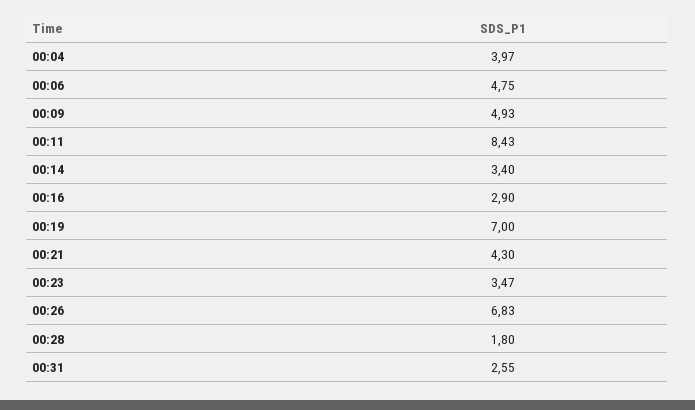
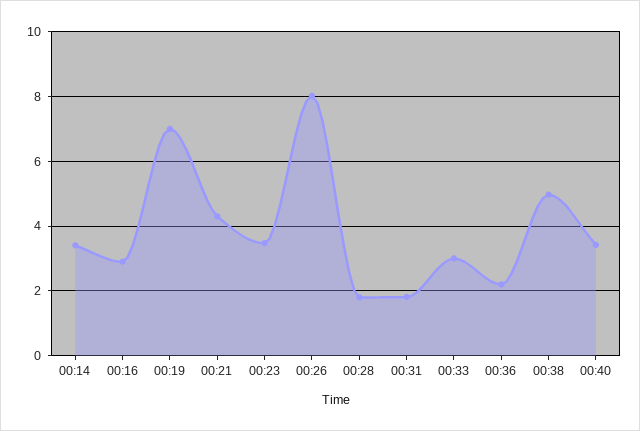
00:04: 3.97 -> none
00:06: 4.75 -> none
00:09: 4.93 -> none
00:11: 8.43 -> none
00:26: 6.83 -> 8
00:31: 2.55 -> 1.8
00:33: none -> 3
00:36: none -> 2.2
00:38: none -> 5
00:40: none -> 3.4

